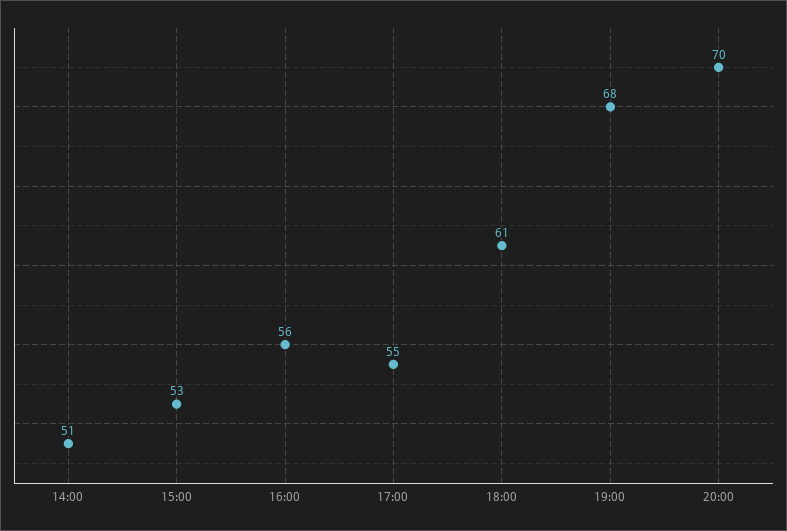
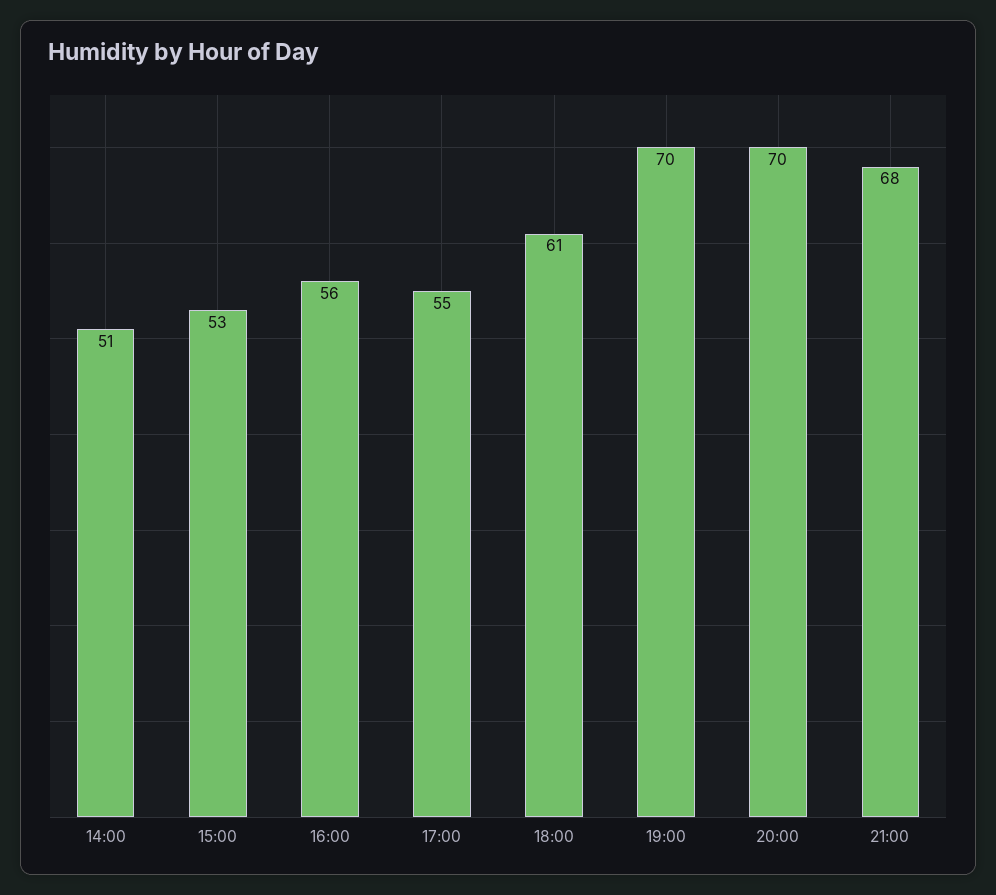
19:00: 68 -> 70
21:00: none -> 68

